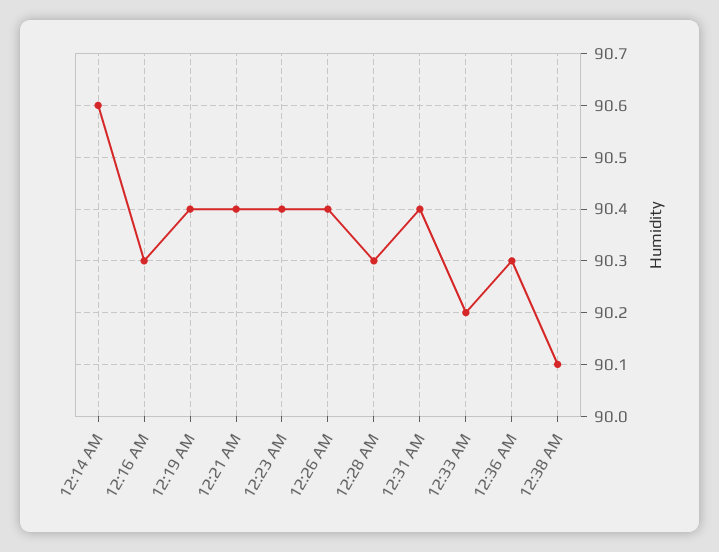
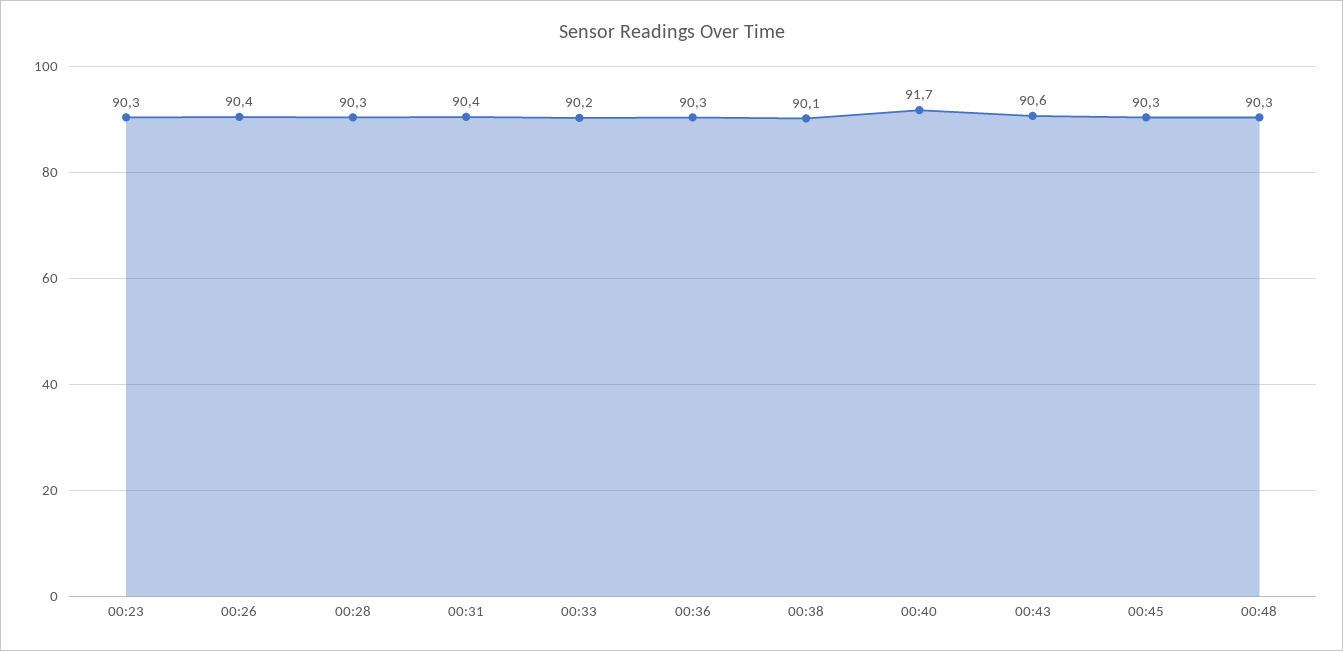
12:14 AM: 90.6 -> none
12:16 AM: 90.3 -> none
12:19 AM: 90.4 -> none
12:21 AM: 90.4 -> none
12:23 AM: 90.4 -> 90.3
00:40: none -> 91.7
00:43: none -> 90.6
00:45: none -> 90.3
00:48: none -> 90.3

